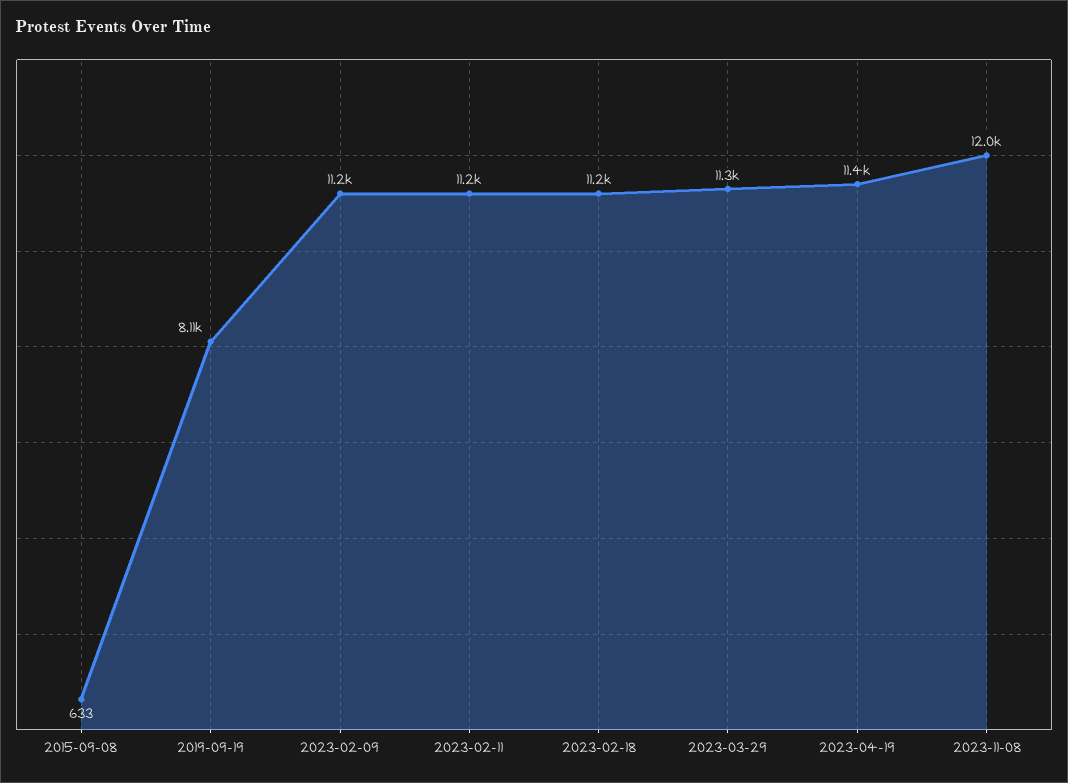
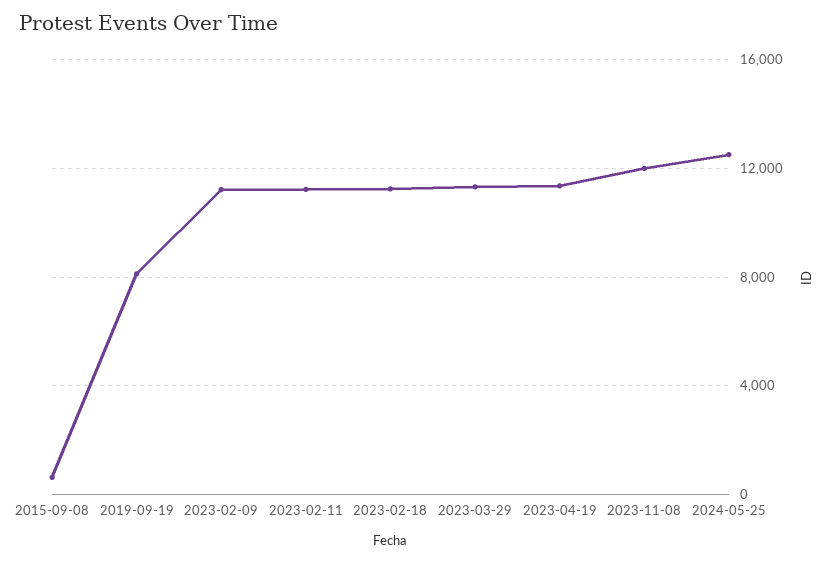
2024-05-25: none -> 12500

